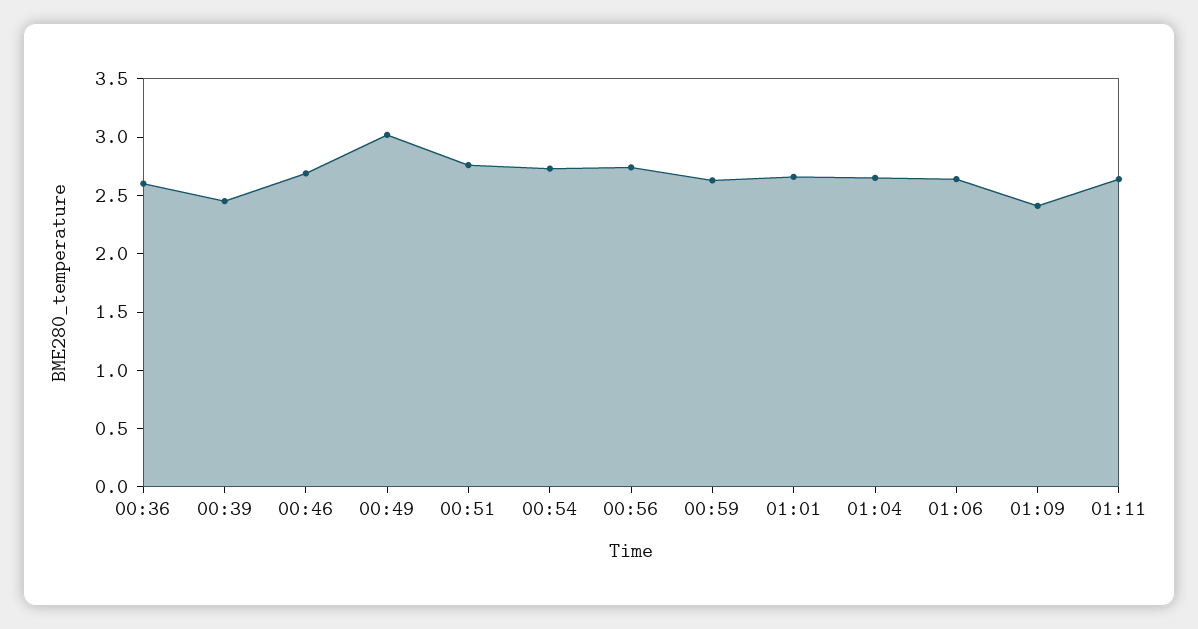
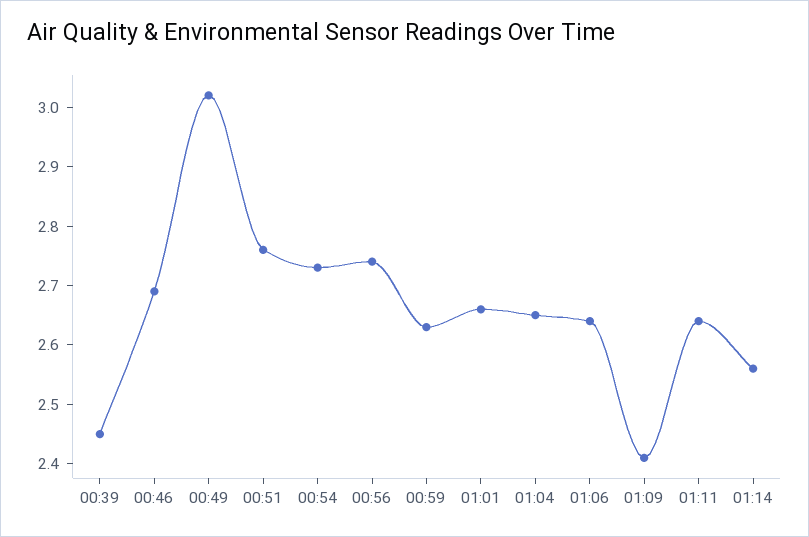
00:36: 2.6 -> none
01:14: none -> 2.55

